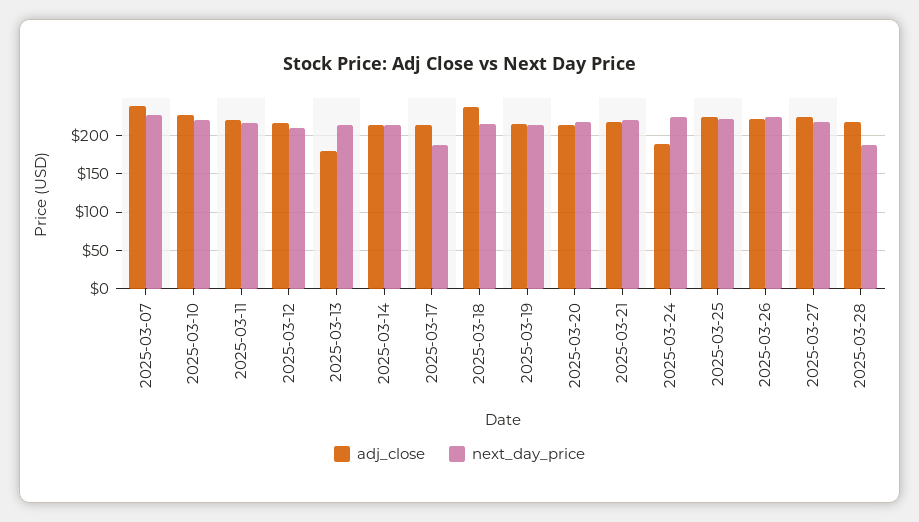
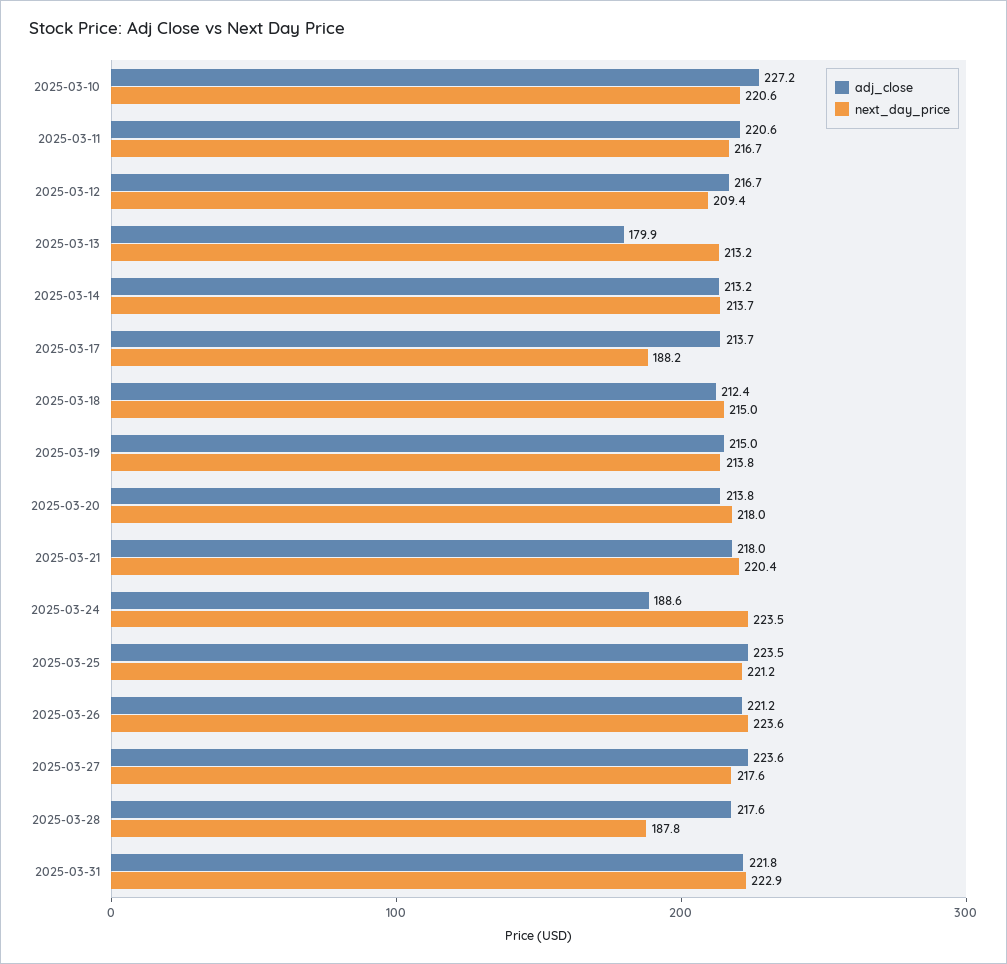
adj_close, 2025-03-07: 240 -> none
next_day_price, 2025-03-07: 230 -> none
adj_close, 2025-03-18: 240 -> 212.4
adj_close, 2025-03-31: none -> 221.8
next_day_price, 2025-03-31: none -> 222.9

